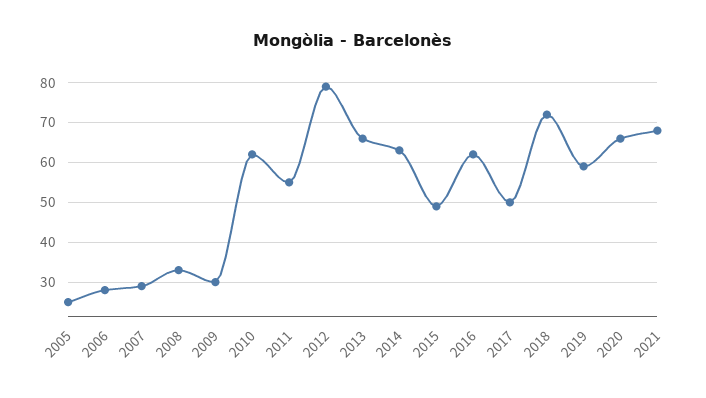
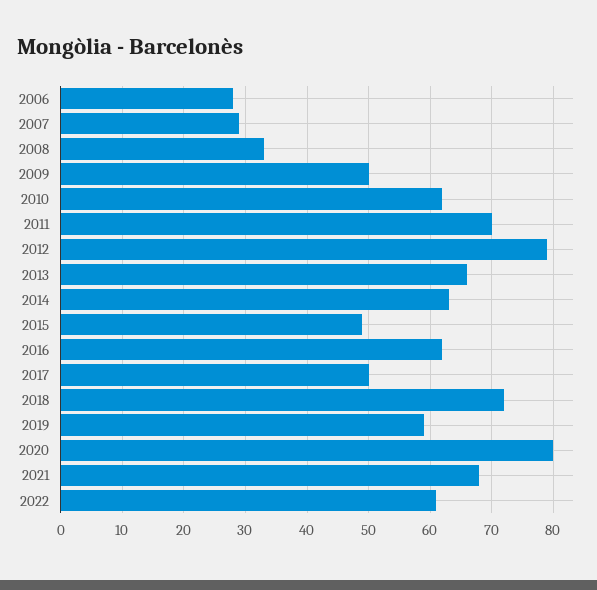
2005: 25 -> none
2009: 30 -> 50
2011: 55 -> 70
2020: 65 -> 80
2022: none -> 61

